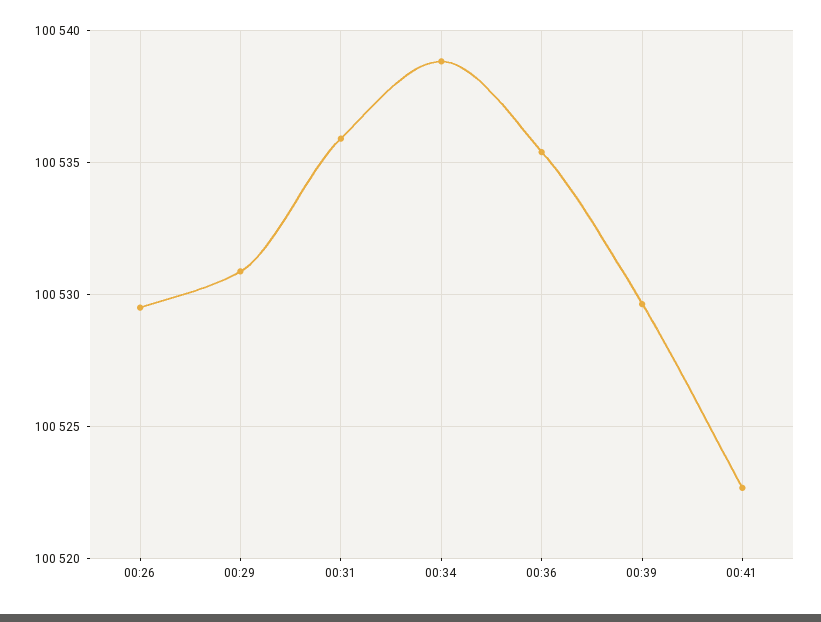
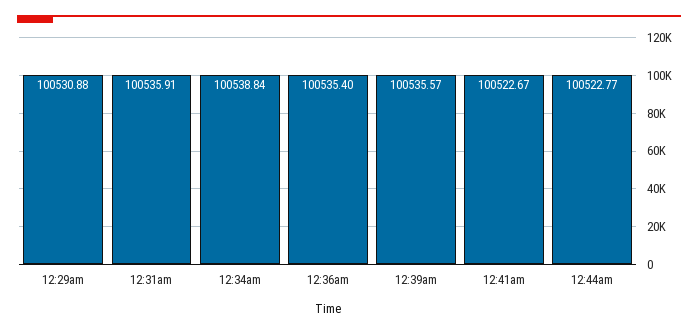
00:26: 100529.5 -> none
00:39: 100529.5 -> 100535.57
12:44am: none -> 100522.77

